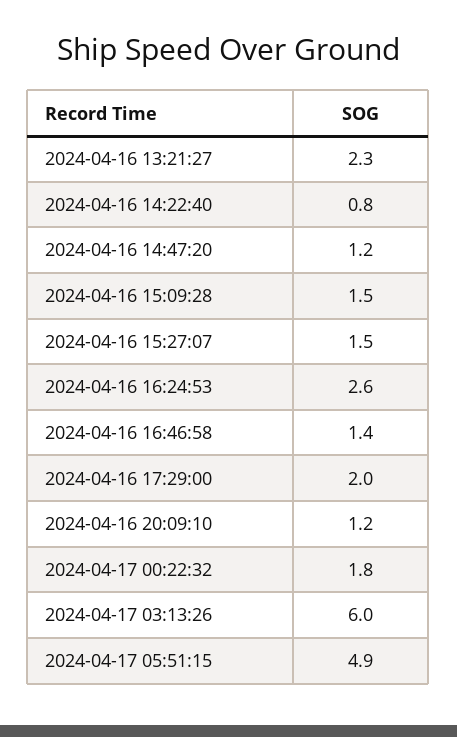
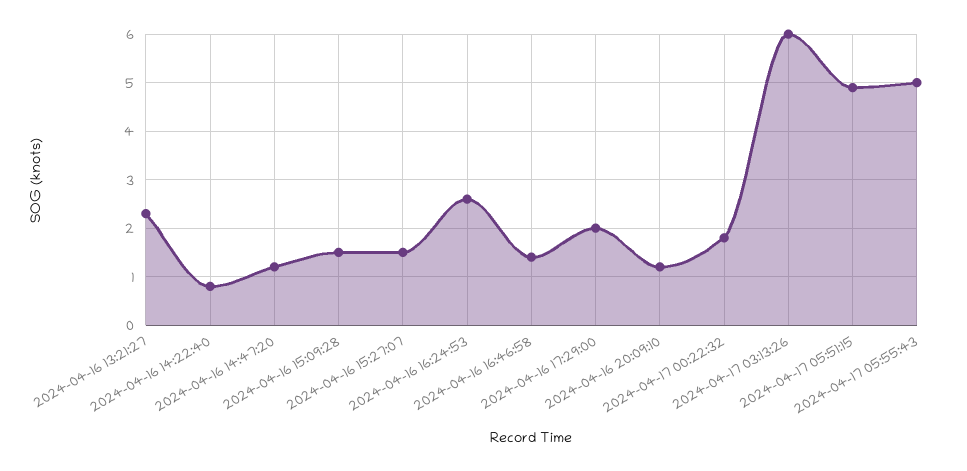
2024-04-17 05:55:43: none -> 5

